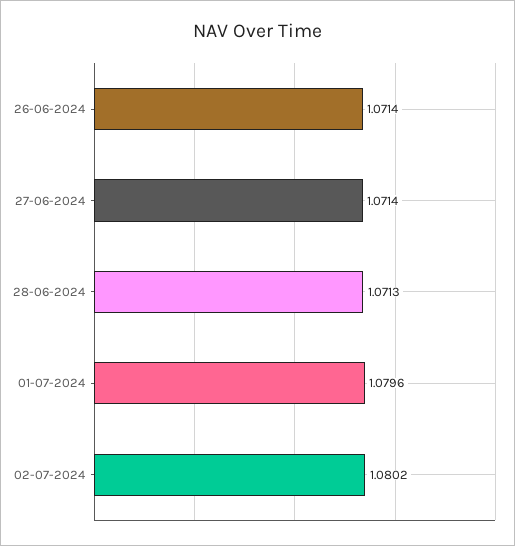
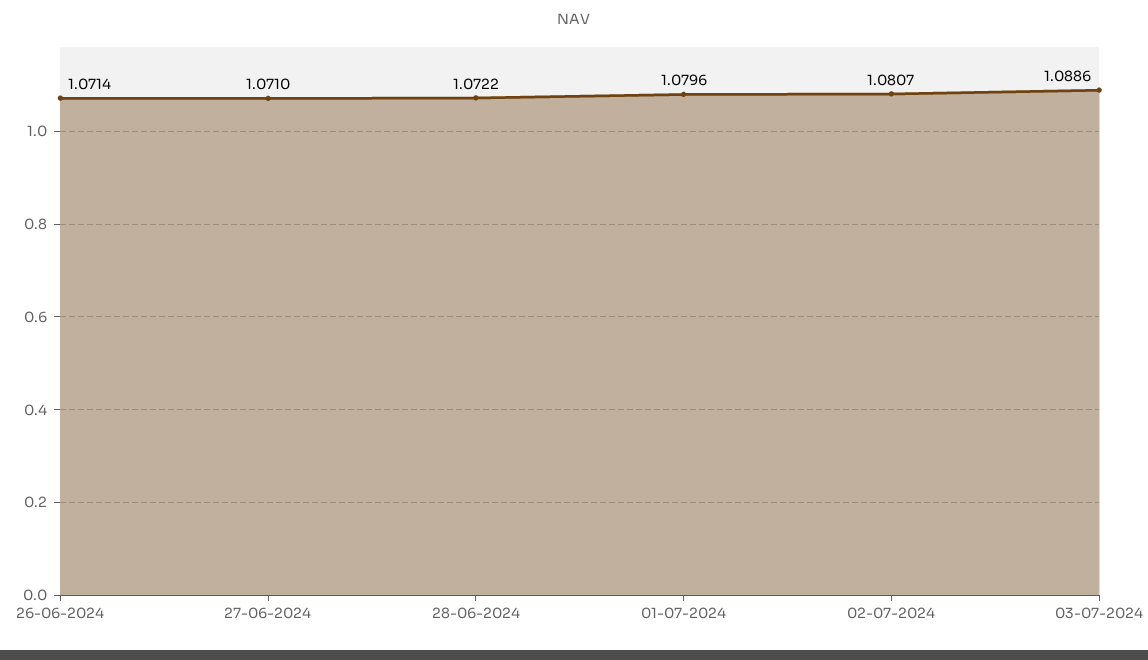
27-06-2024: 1.0714 -> 1.071
28-06-2024: 1.0713 -> 1.0722
02-07-2024: 1.0802 -> 1.0807
03-07-2024: none -> 1.0886

